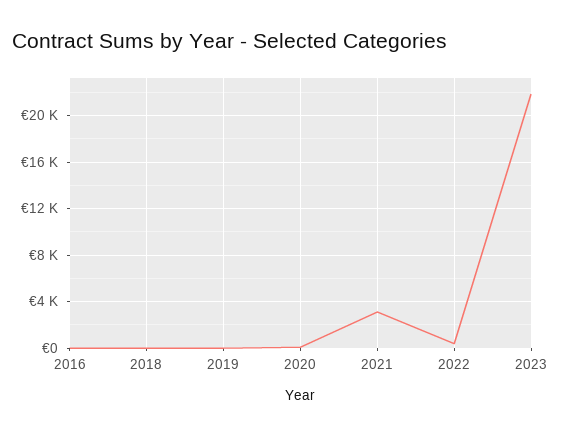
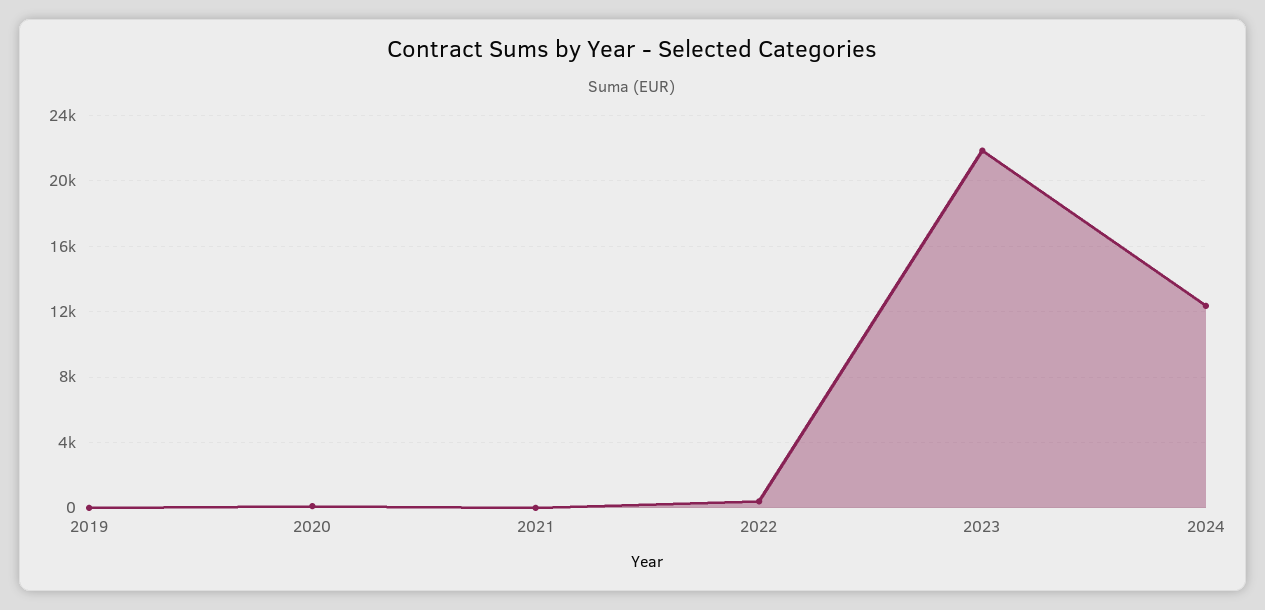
2016: 0 -> none
2018: 0 -> none
2021: 3000 -> 0
2024: none -> 12500

